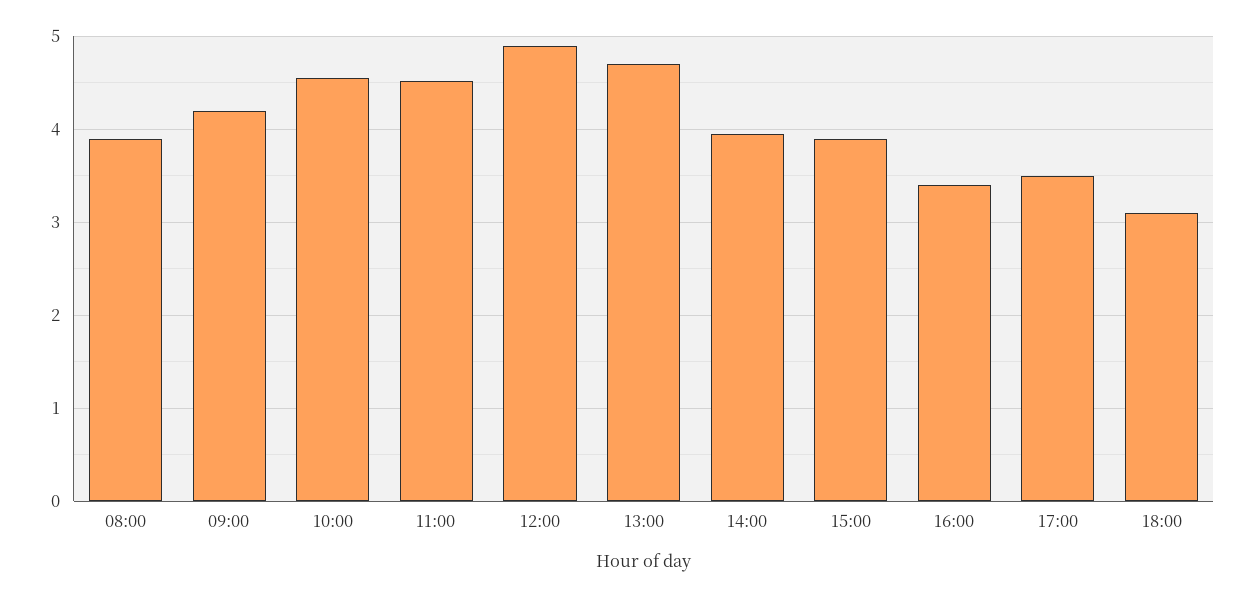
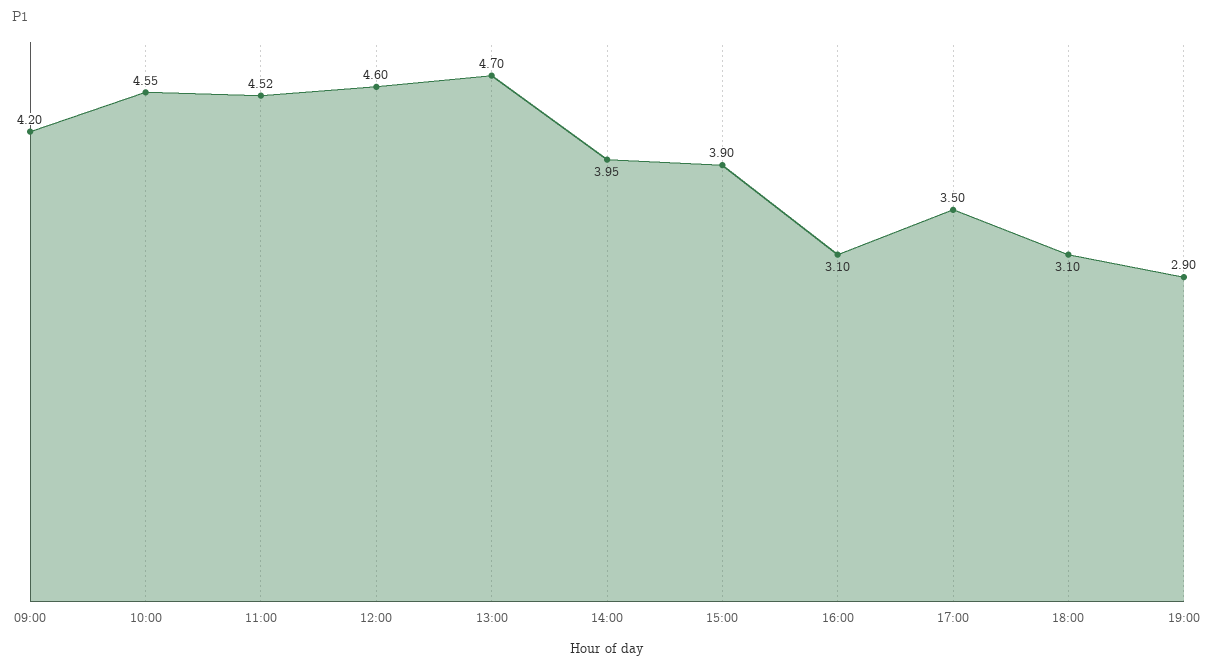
08:00: 3.9 -> none
12:00: 4.9 -> 4.6
16:00: 3.4 -> 3.1
19:00: none -> 2.9

